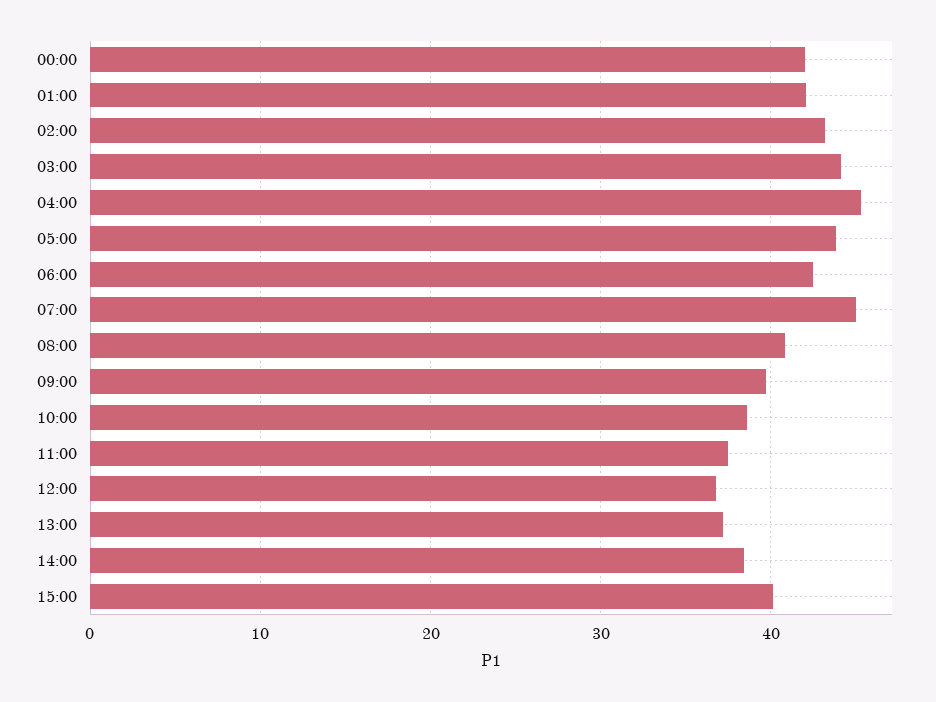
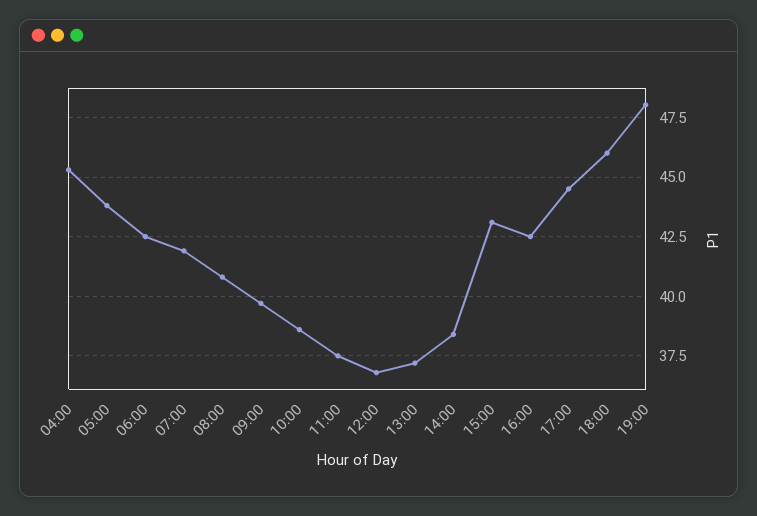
00:00: 42 -> none
01:00: 42 -> none
02:00: 43 -> none
03:00: 44 -> none
07:00: 45 -> 42
15:00: 40 -> 43
16:00: none -> 42.5
17:00: none -> 44.5
18:00: none -> 46
19:00: none -> 48

